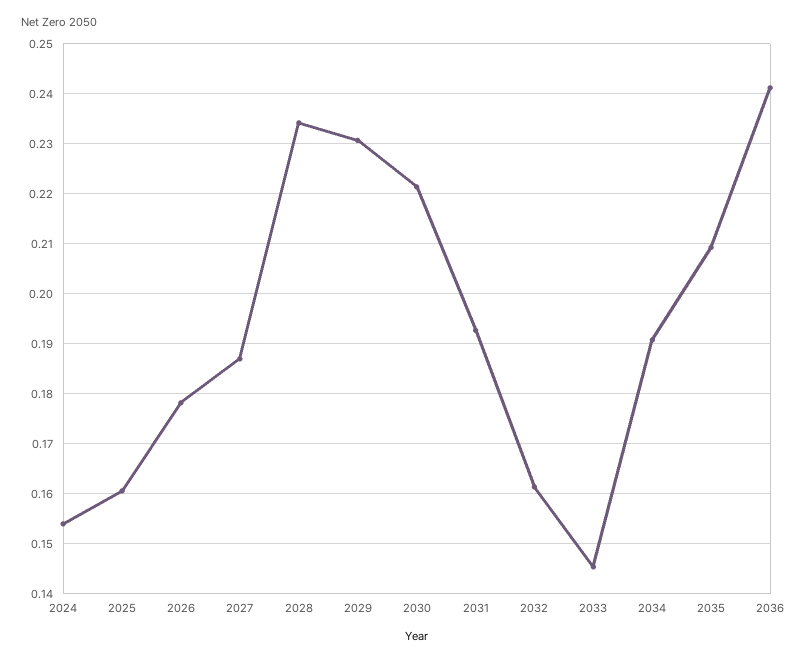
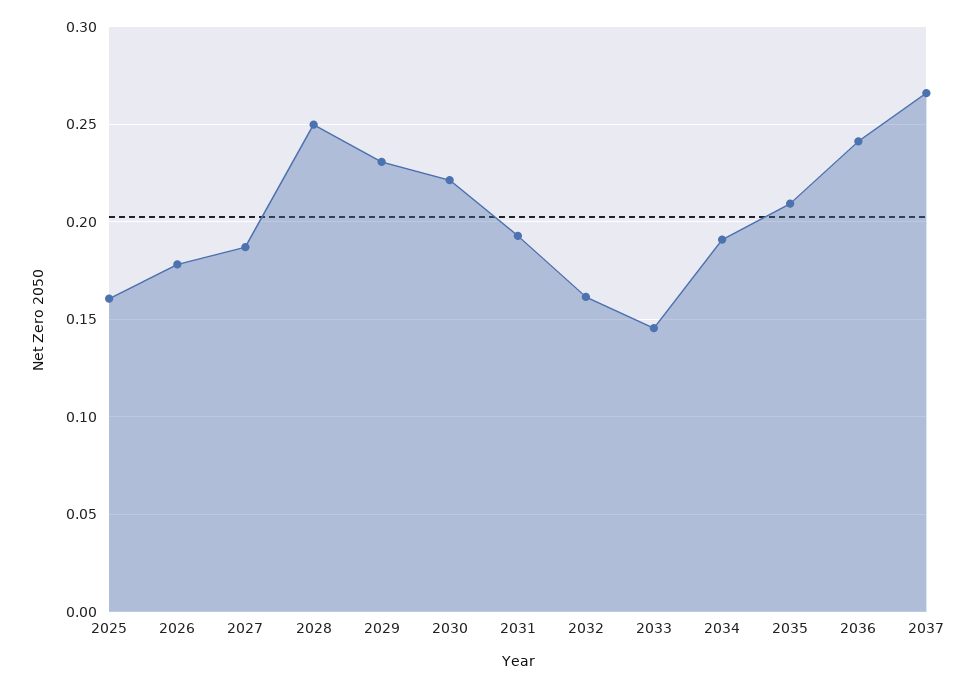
2024: 0.154 -> none
2028: 0.234 -> 0.25
2037: none -> 0.265

